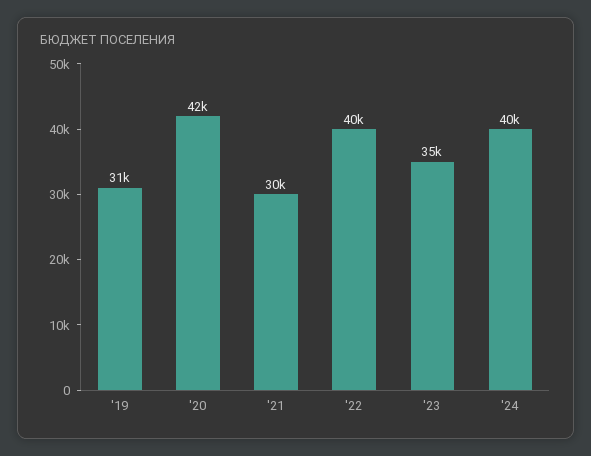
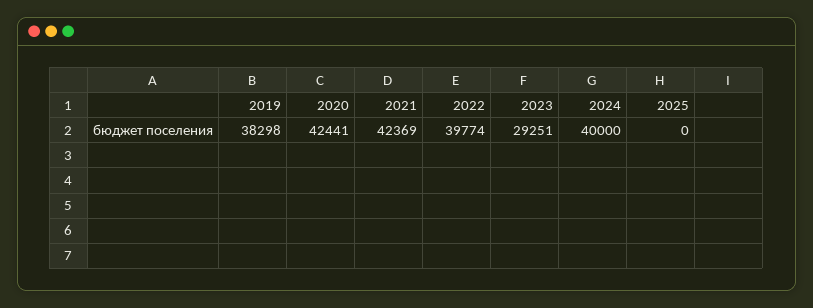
'19: 31000 -> 38298
'21: 30000 -> 42369
'23: 35000 -> 29251
2025: none -> 0

